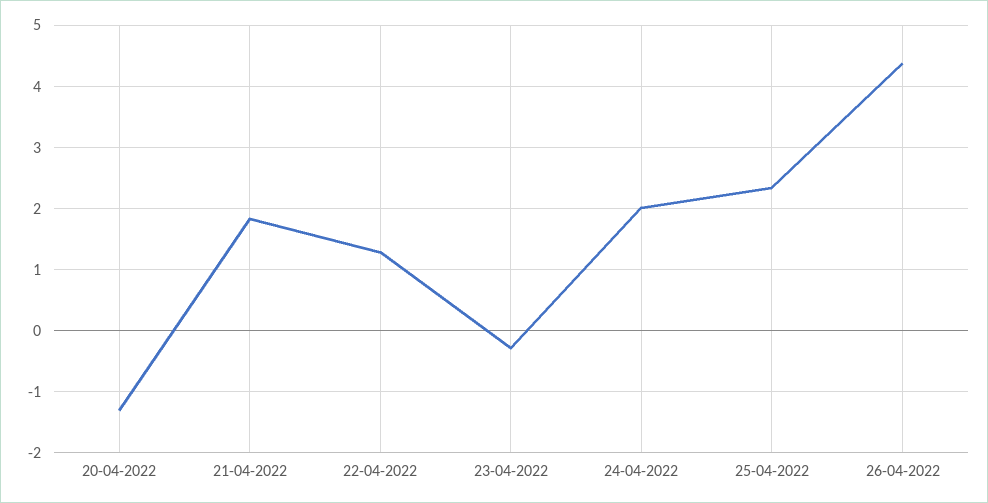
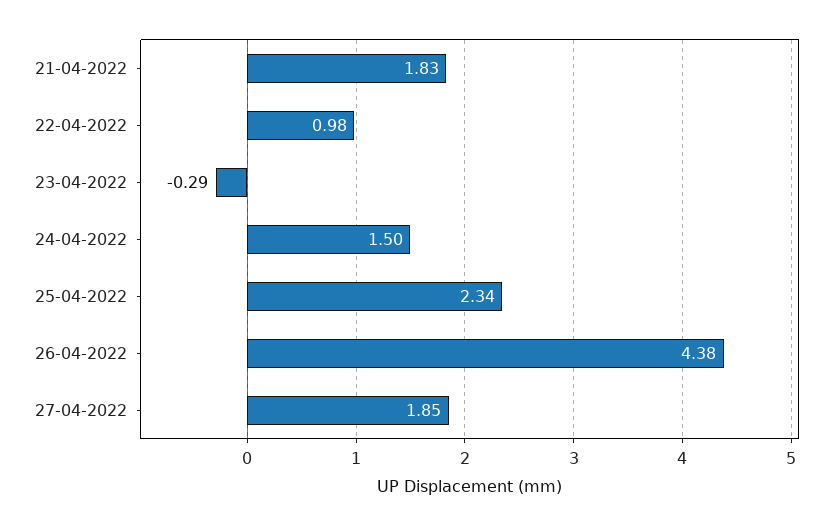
20-04-2022: -1.3 -> none
22-04-2022: 1.3 -> 0.98
24-04-2022: 2 -> 1.5
27-04-2022: none -> 1.85

